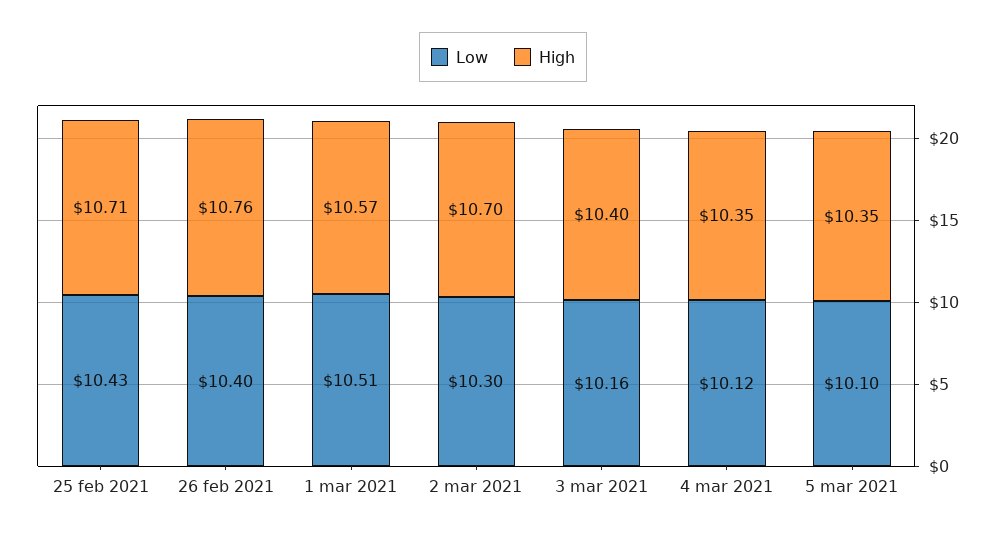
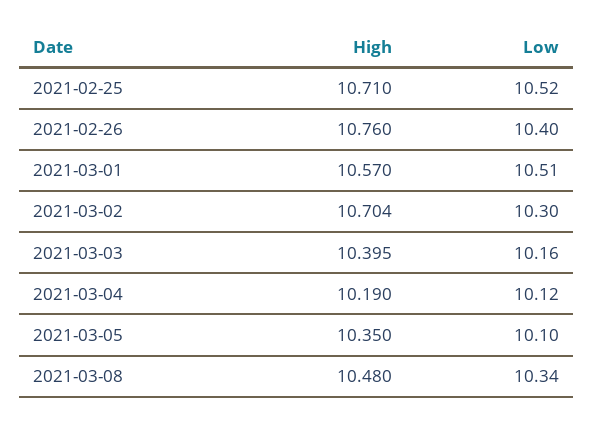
Low, 25 feb 2021: 10.43 -> 10.52
High, 4 mar 2021: 10.35 -> 10.19
High, 2021-03-08: none -> 10.48
Low, 2021-03-08: none -> 10.34

